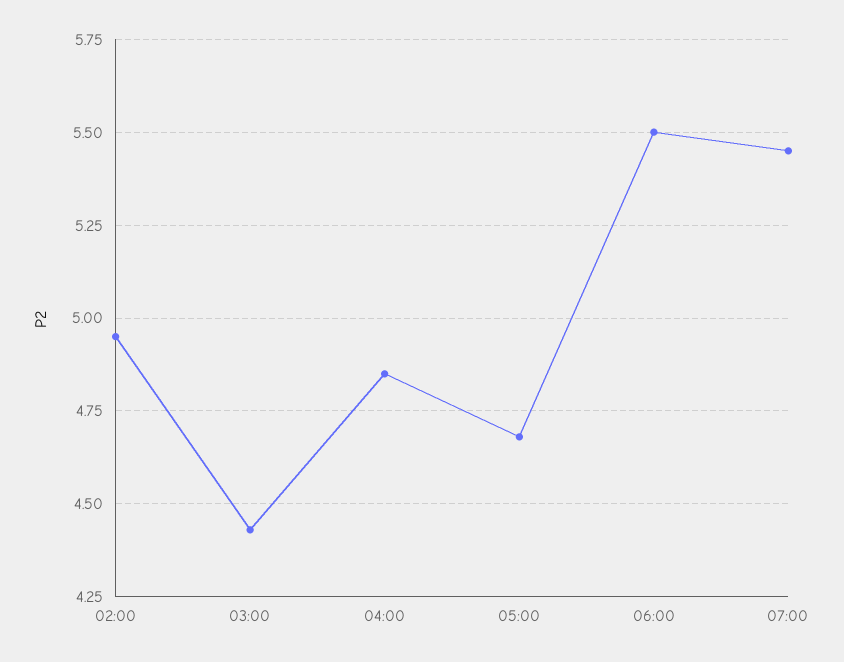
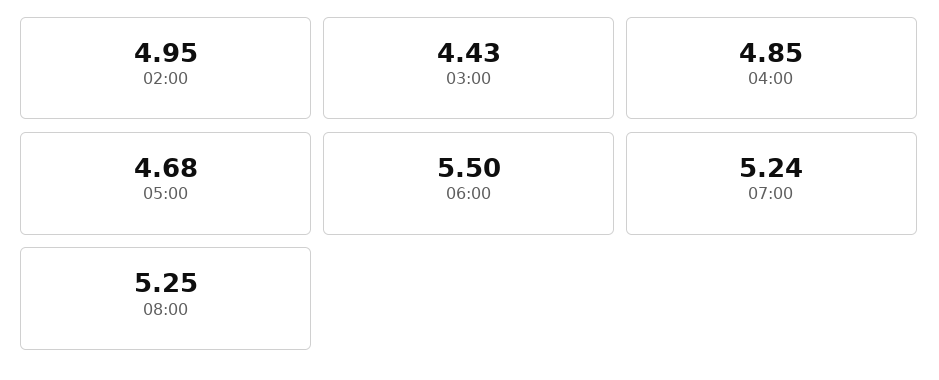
07:00: 5.45 -> 5.24
08:00: none -> 5.25

